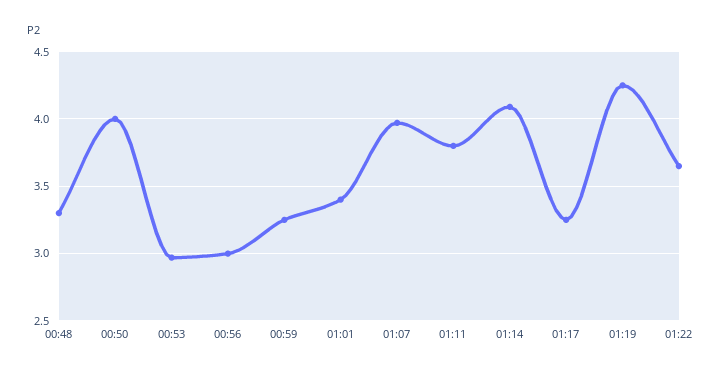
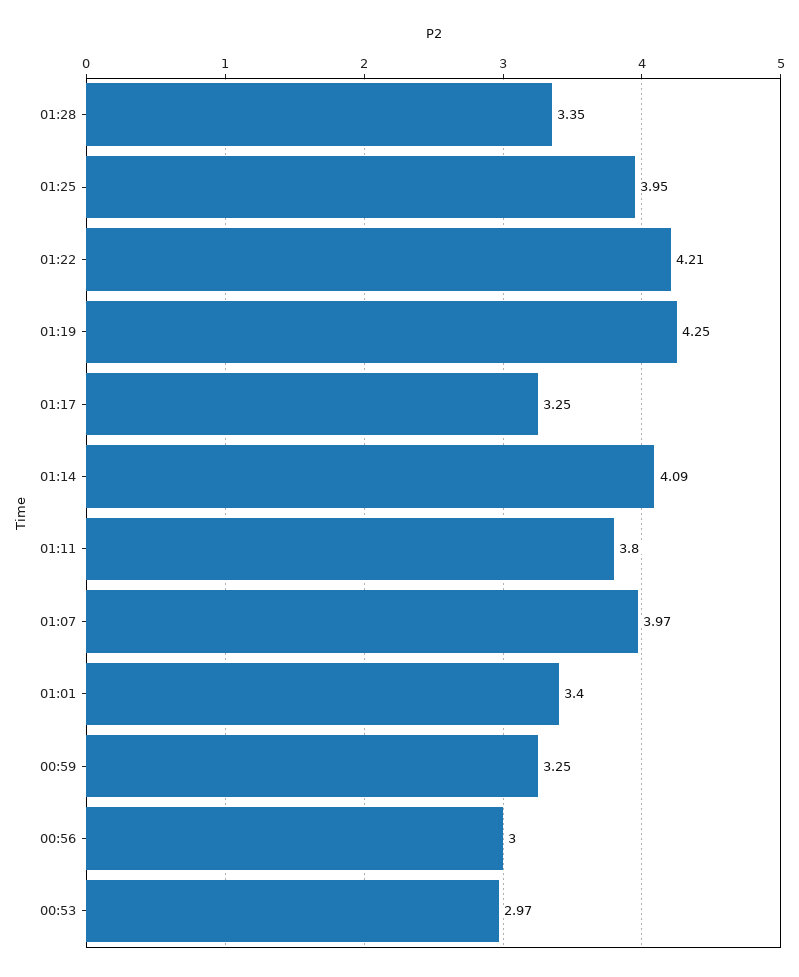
00:48: 3.3 -> none
00:50: 4 -> none
01:22: 3.65 -> 4.21
01:28: none -> 3.35
01:25: none -> 3.95

